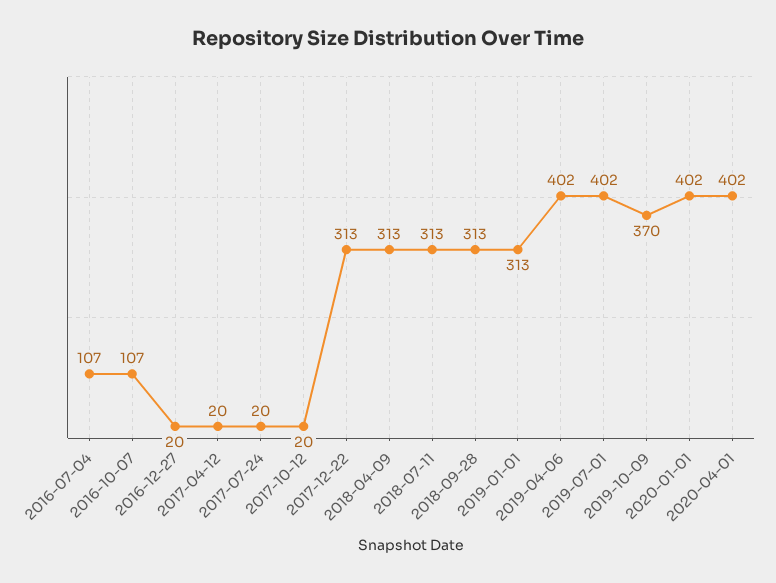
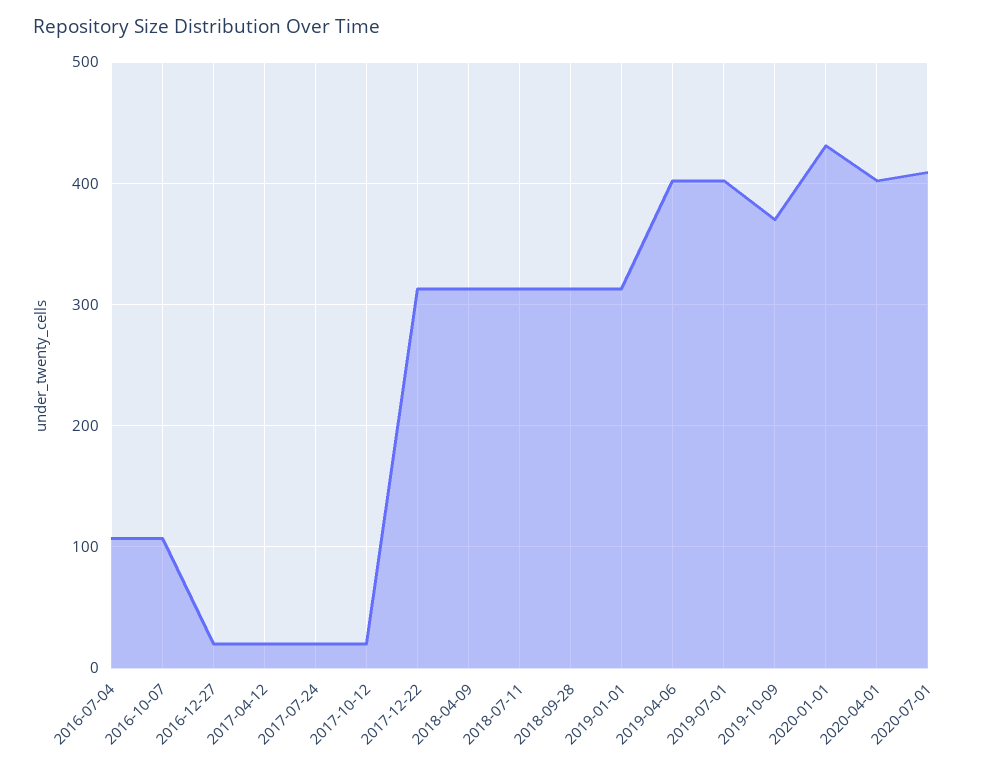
2020-01-01: 402 -> 430
2020-07-01: none -> 410

